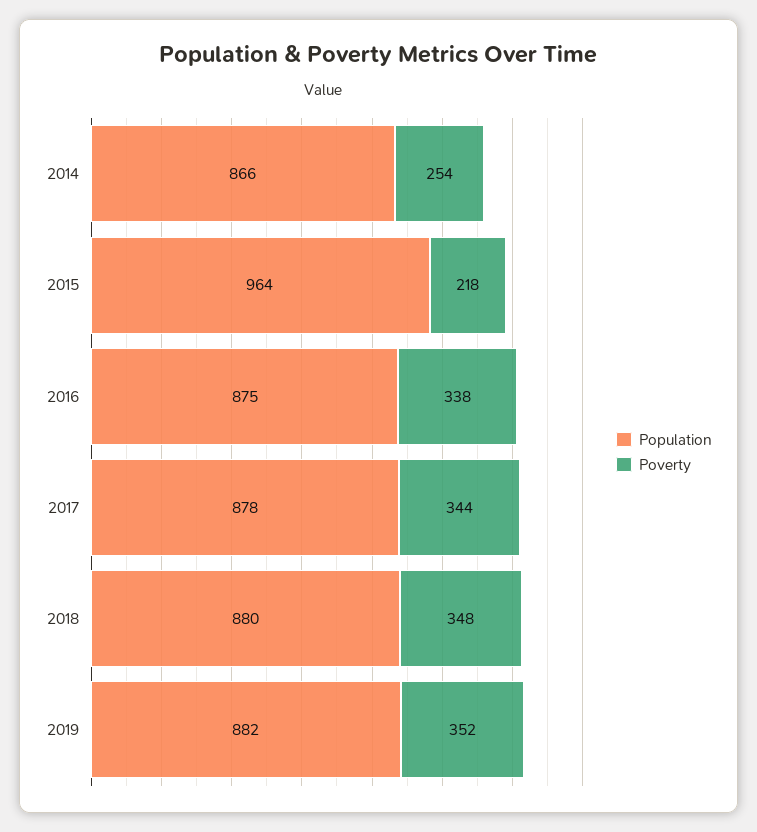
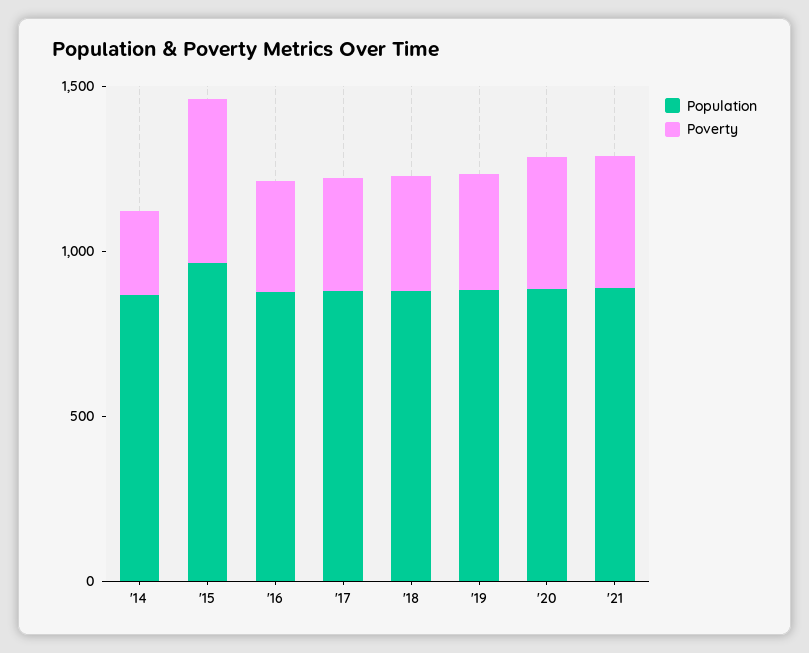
Poverty, 2015: 218 -> 500
Population, '20: none -> 900
Poverty, '20: none -> 400
Population, '21: none -> 900
Poverty, '21: none -> 400

